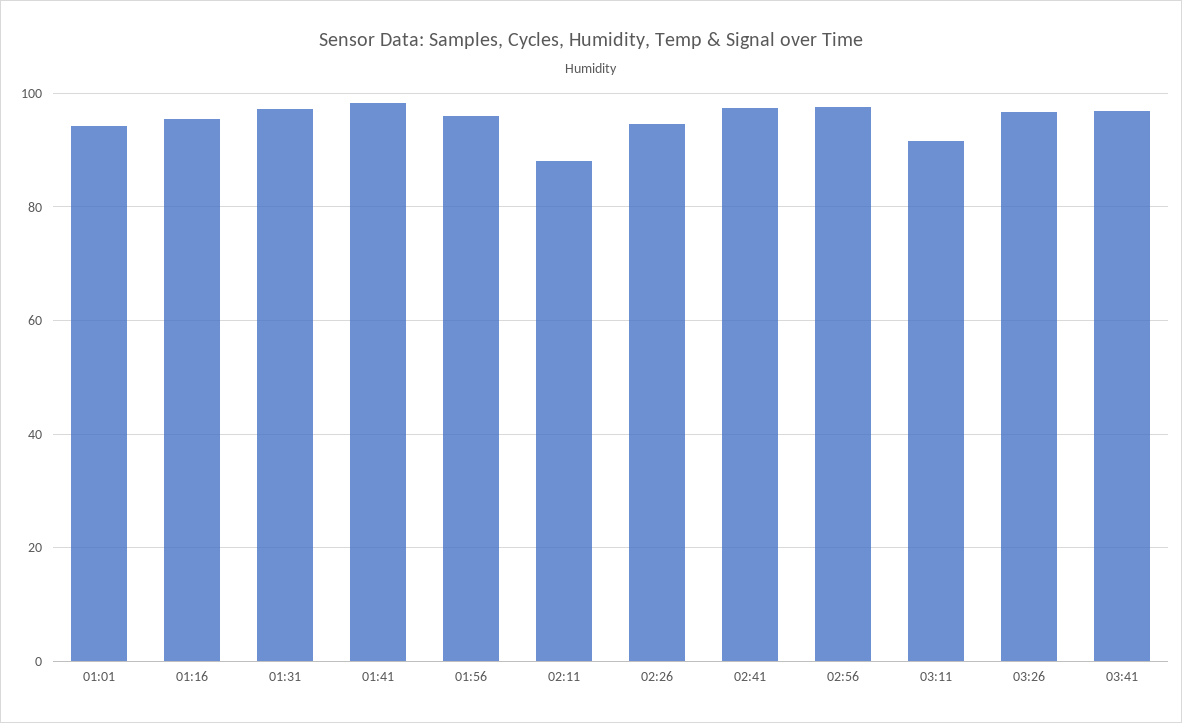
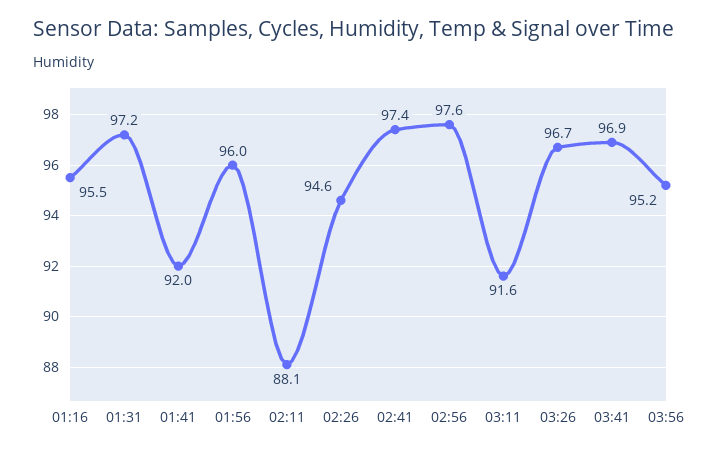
01:01: 94 -> none
01:41: 98 -> 92
03:56: none -> 95.2

